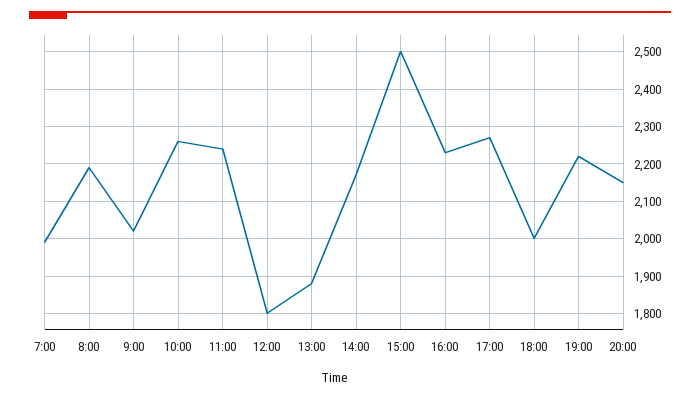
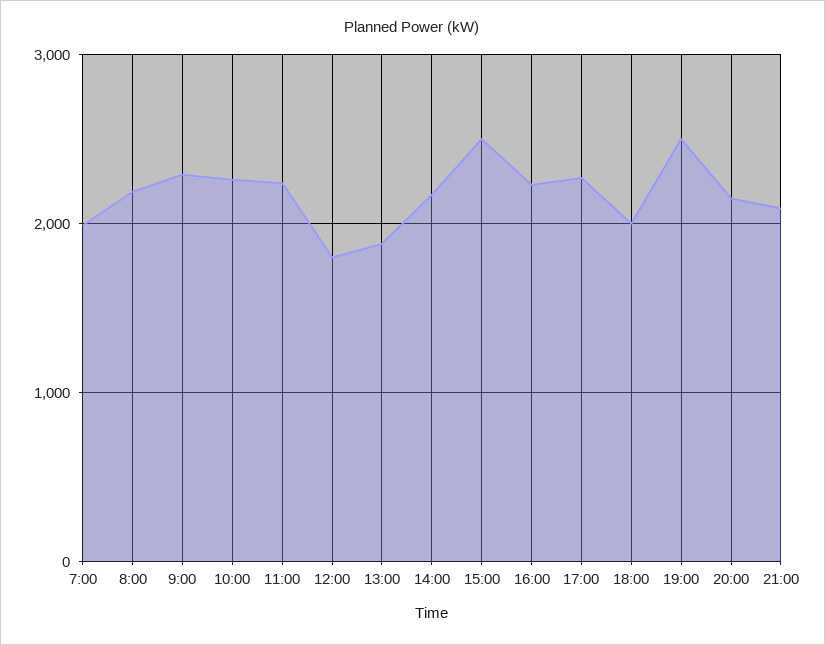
9:00: 2020 -> 2300
19:00: 2220 -> 2500
21:00: none -> 2100

